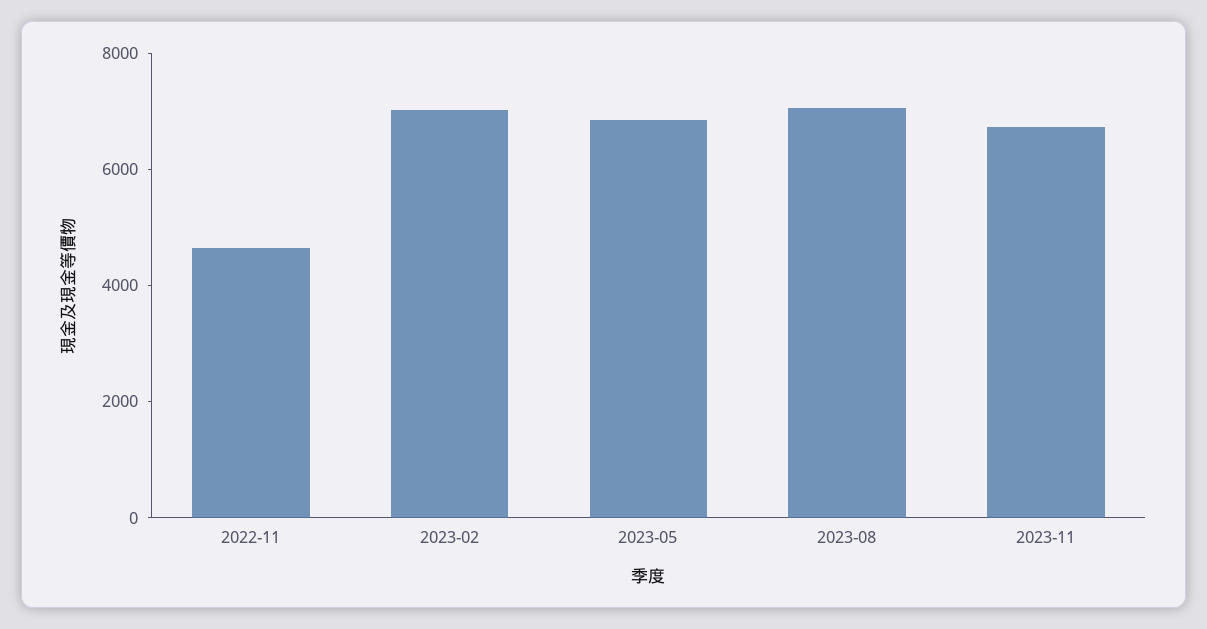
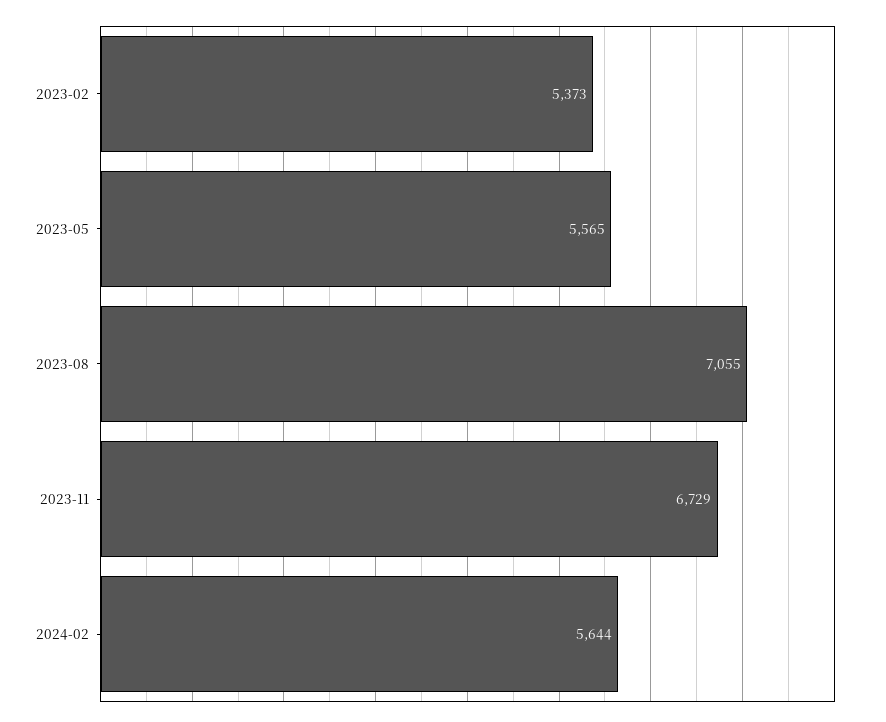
2022-11: 4500 -> none
2023-02: 7000 -> 5373
2023-05: 7000 -> 5565
2024-02: none -> 5644

